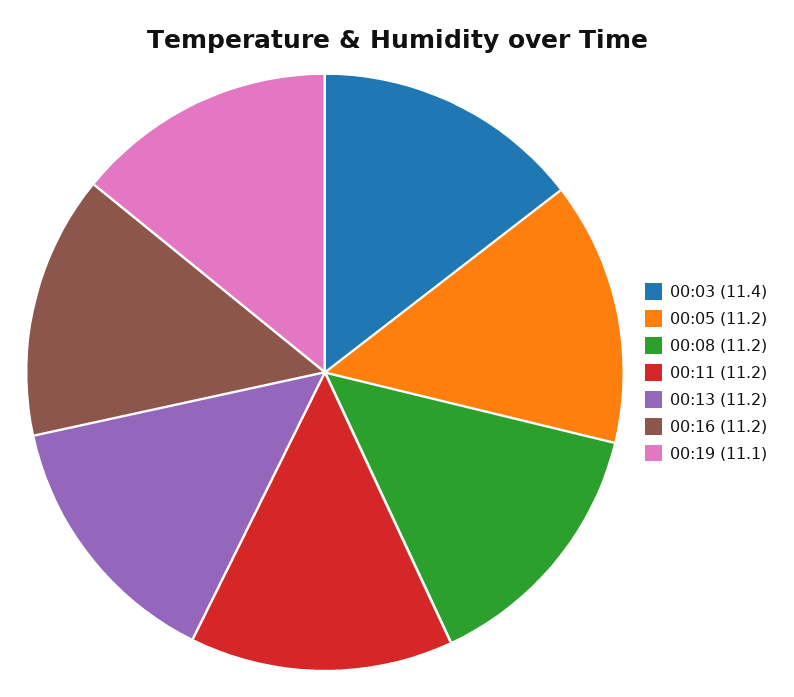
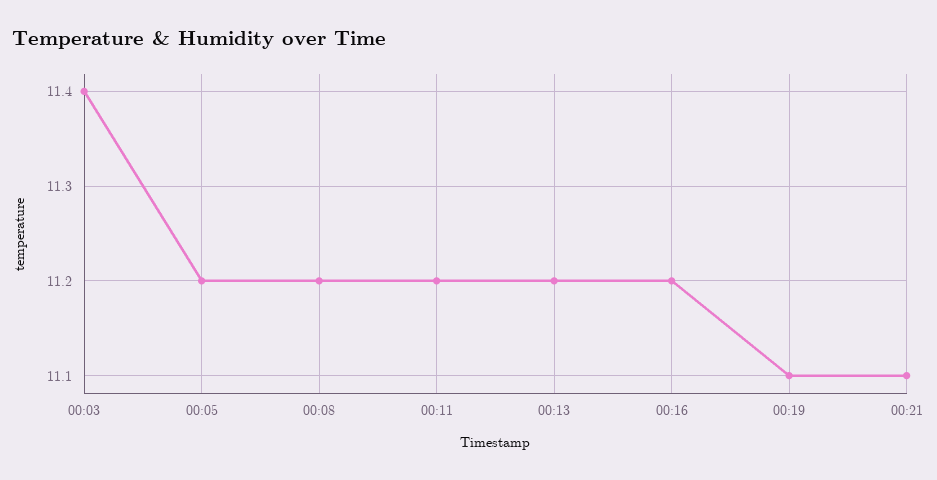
00:21: none -> 11.1

